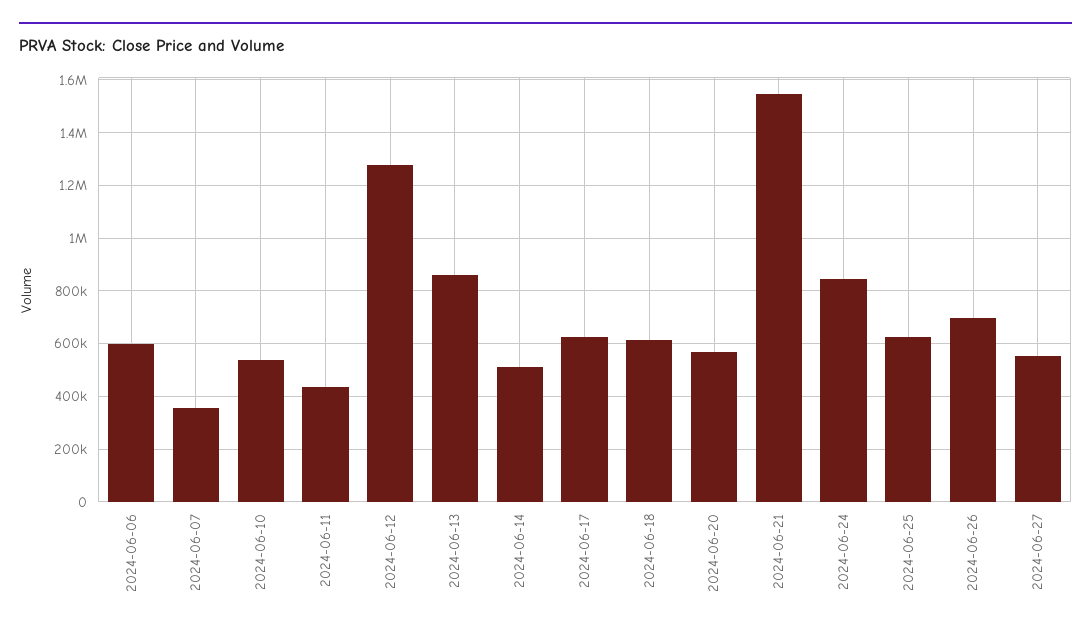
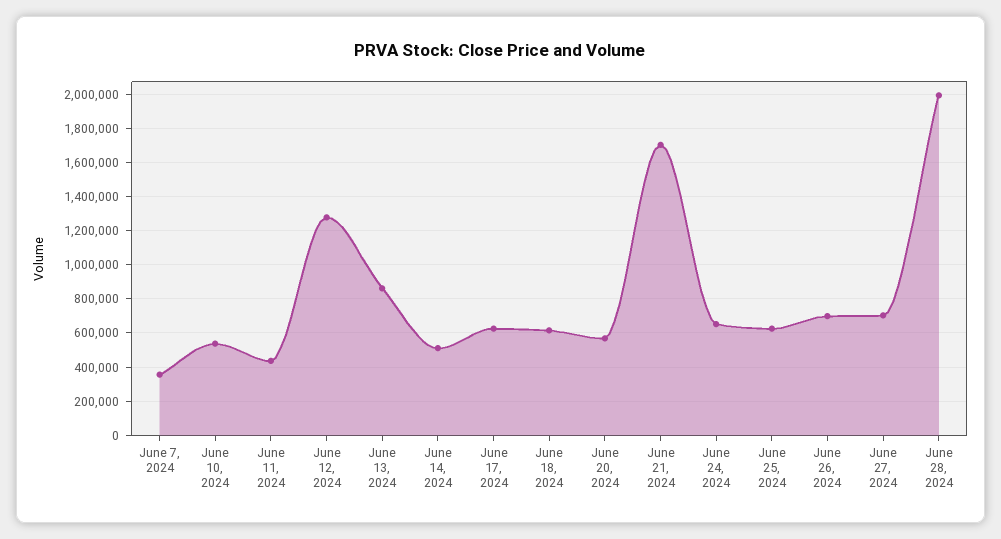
2024-06-06: 600000 -> none
2024-06-21: 1550000 -> 1700000
2024-06-24: 850000 -> 650000
2024-06-27: 550000 -> 700000
June 28, 2024: none -> 2000000

